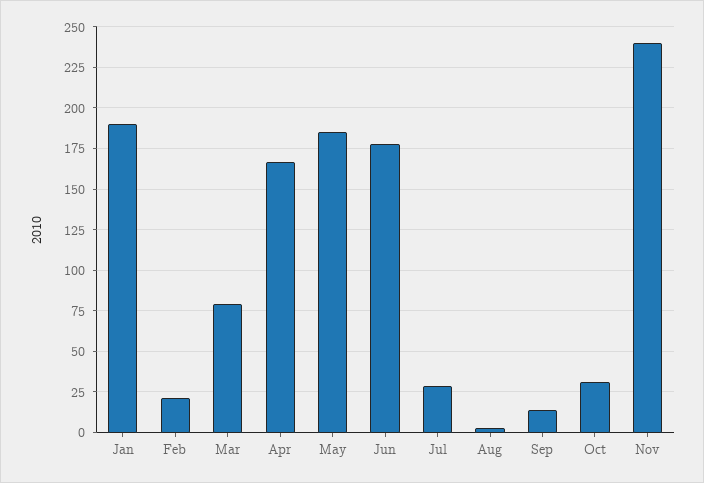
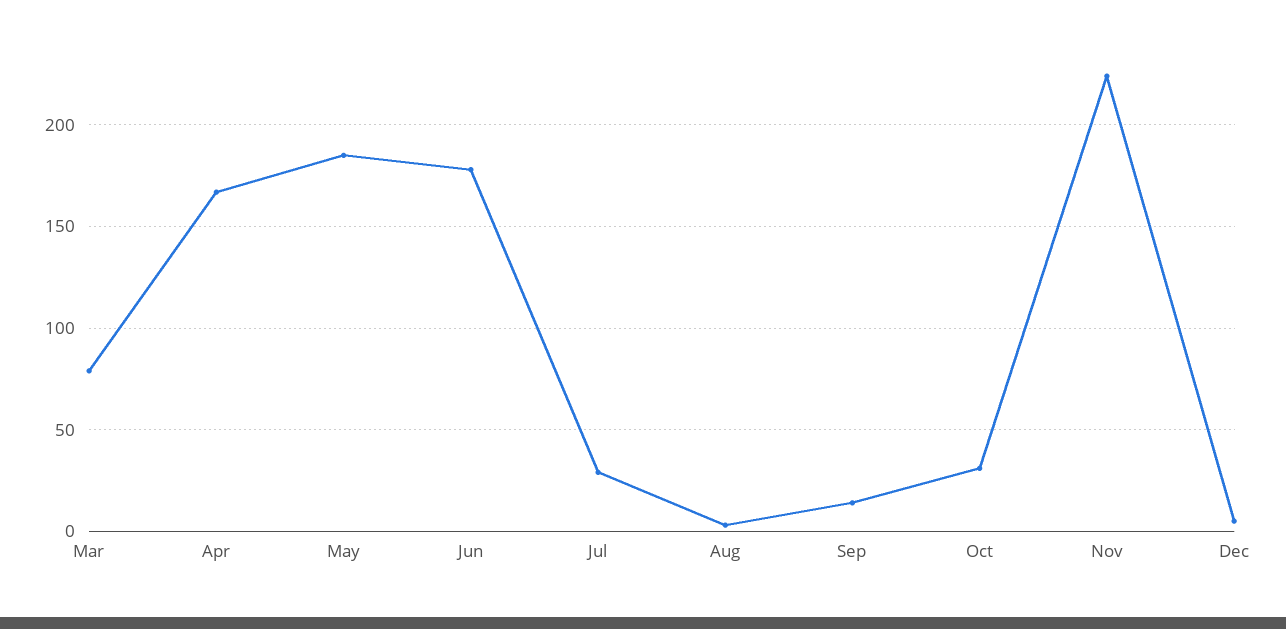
Jan: 190 -> none
Feb: 20 -> none
Nov: 240 -> 225
Dec: none -> 5

